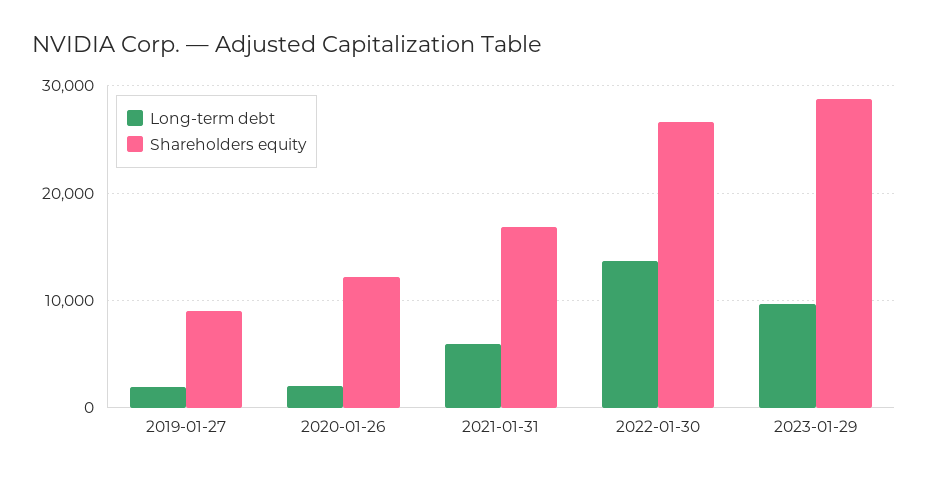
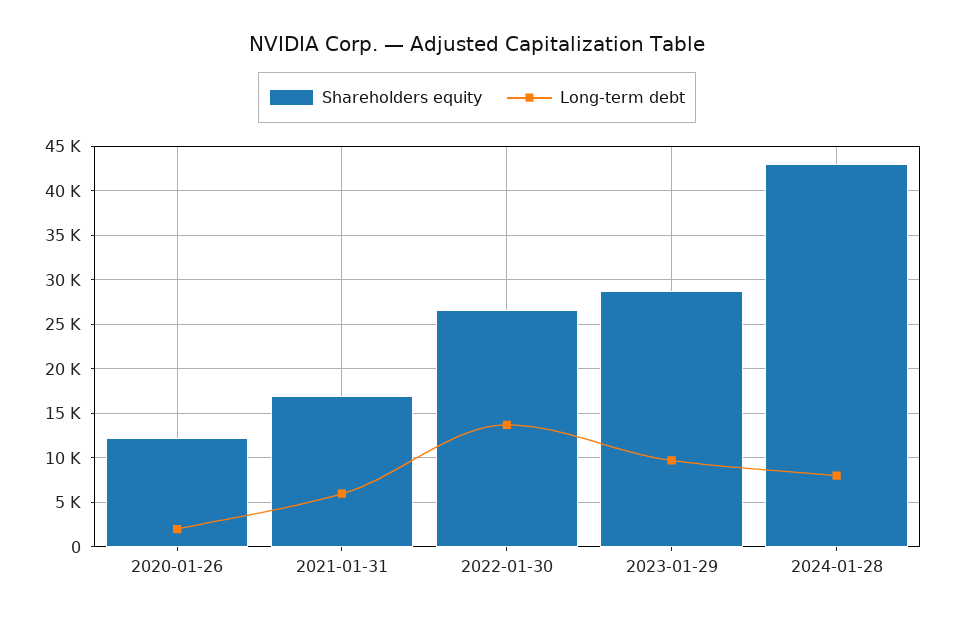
Long-term debt, 2019-01-27: 2000 -> none
Shareholders equity, 2019-01-27: 9000 -> none
Shareholders equity, 2024-01-28: none -> 43000
Long-term debt, 2024-01-28: none -> 8000

